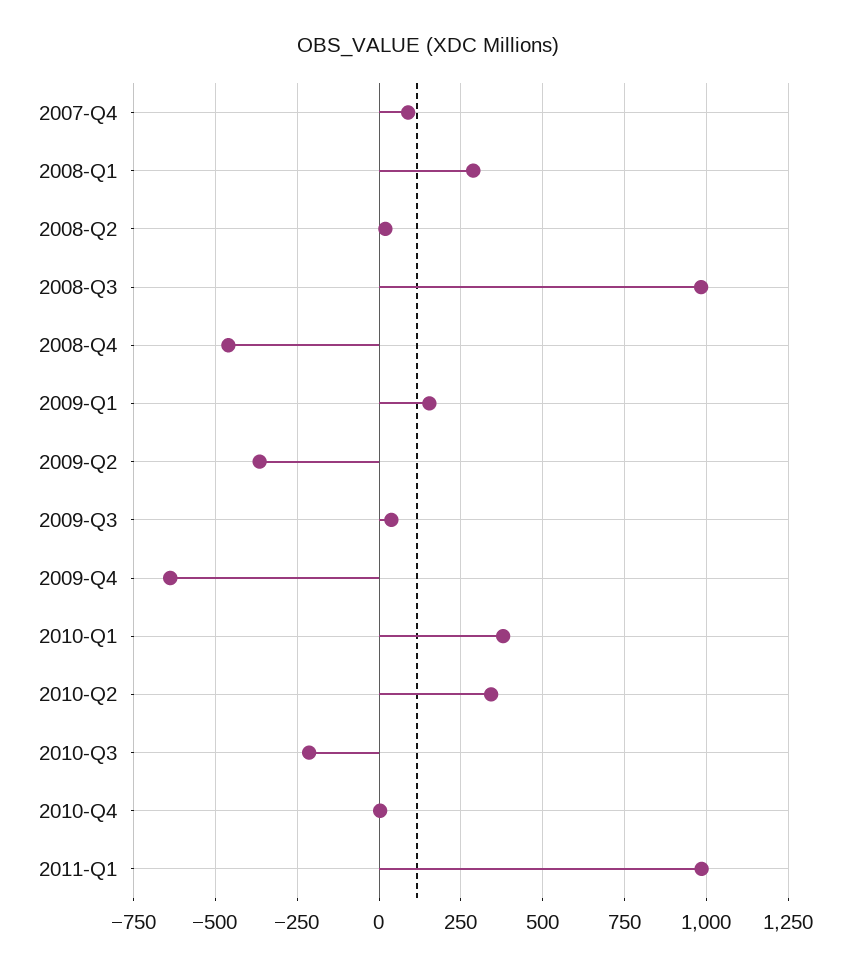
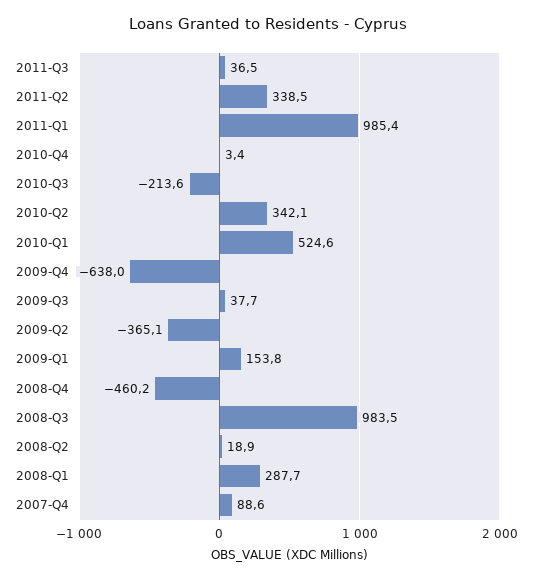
2010-Q1: 375 -> 524.6
2011-Q3: none -> 36.5
2011-Q2: none -> 338.5

